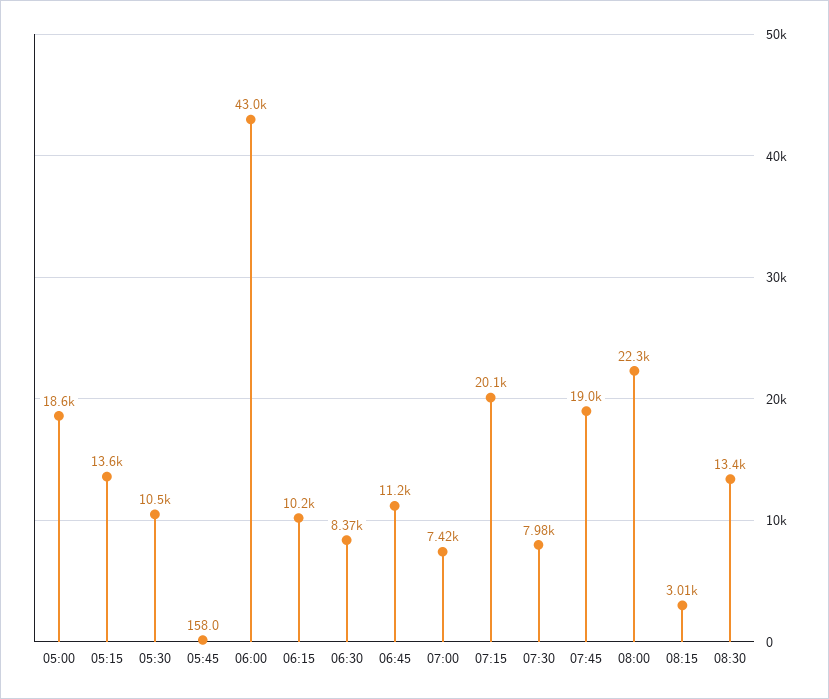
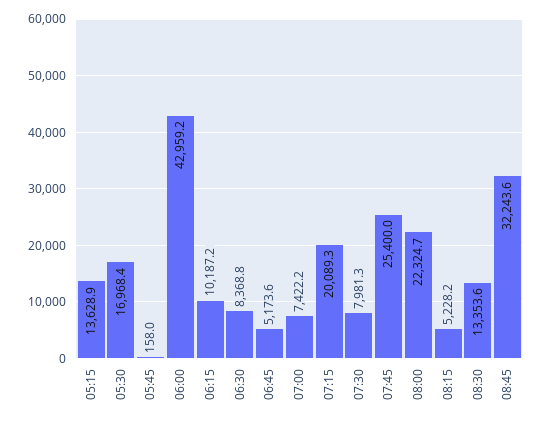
05:00: 18600 -> none
05:30: 10500 -> 16968.4
06:45: 11200 -> 5173.6
07:45: 19000 -> 25400
08:15: 3010 -> 5228.2
08:45: none -> 32243.6

